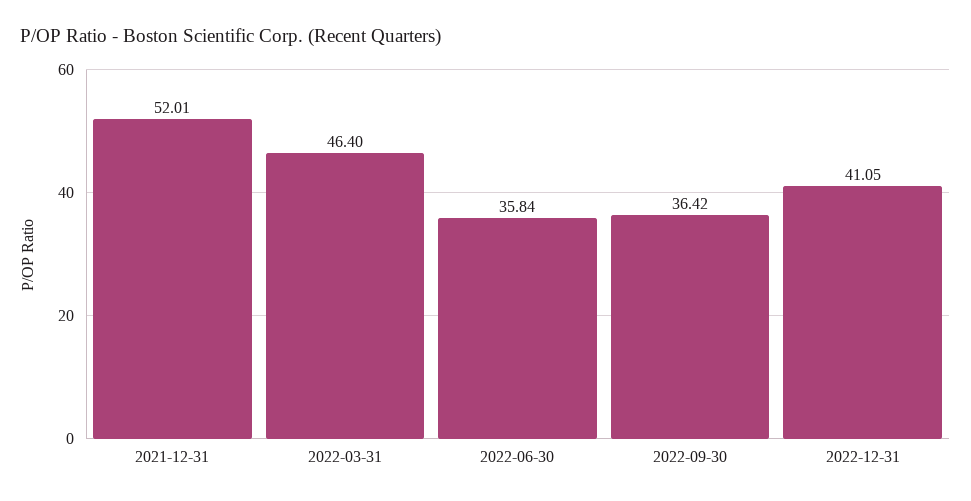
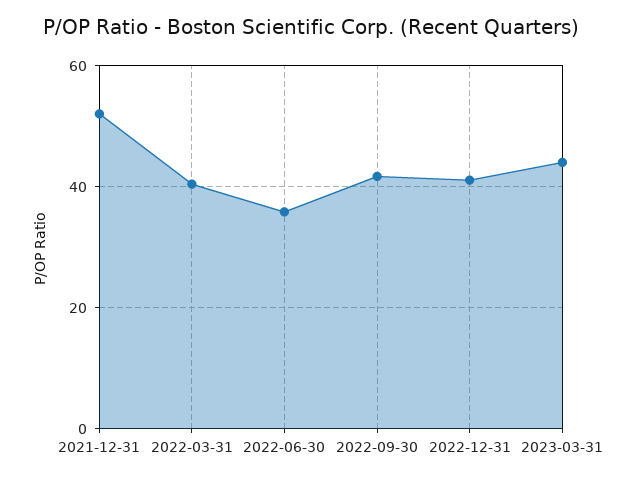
2022-03-31: 46.4 -> 40
2022-09-30: 36.42 -> 42
2023-03-31: none -> 44

